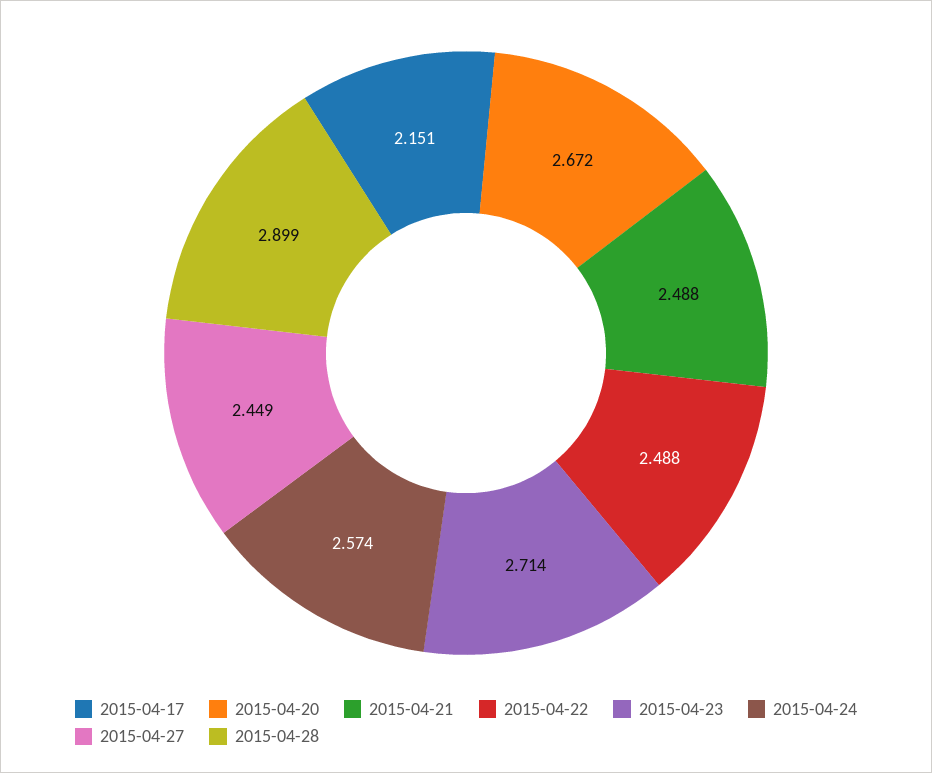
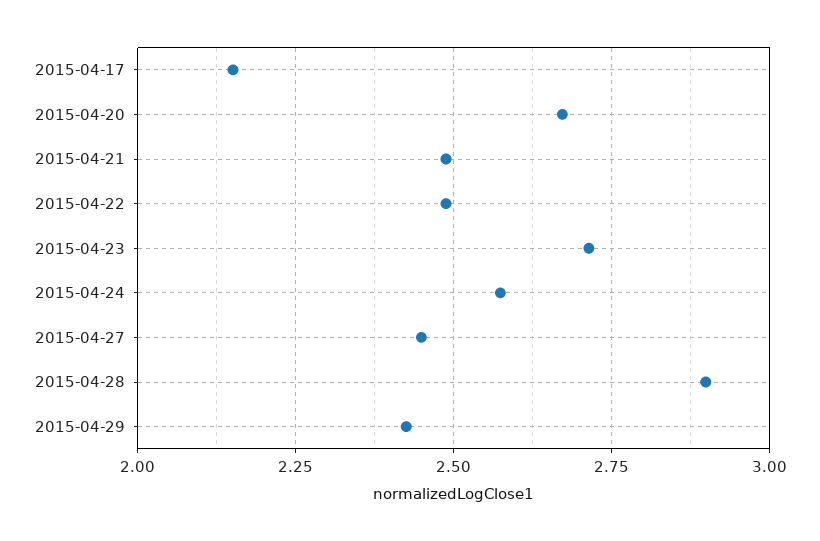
2015-04-29: none -> 2.425

